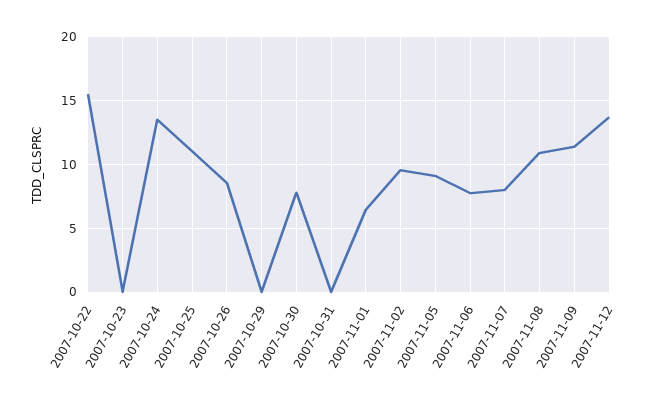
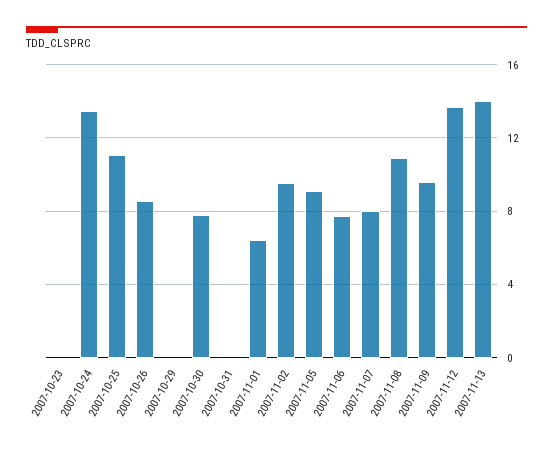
2007-10-22: 15.5 -> none
2007-11-09: 11.5 -> 9.5
2007-11-13: none -> 14

